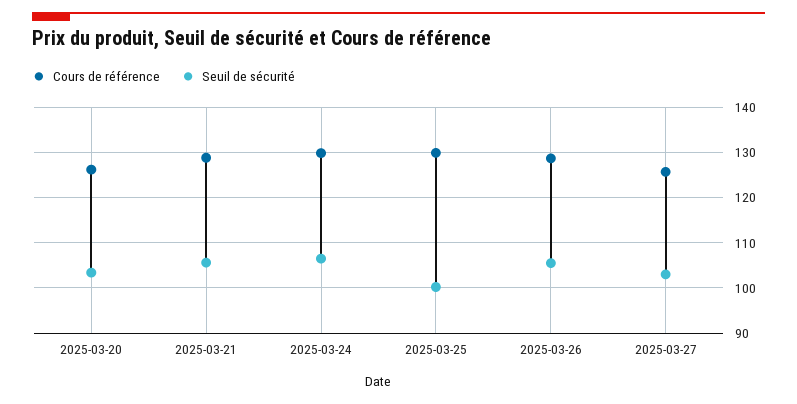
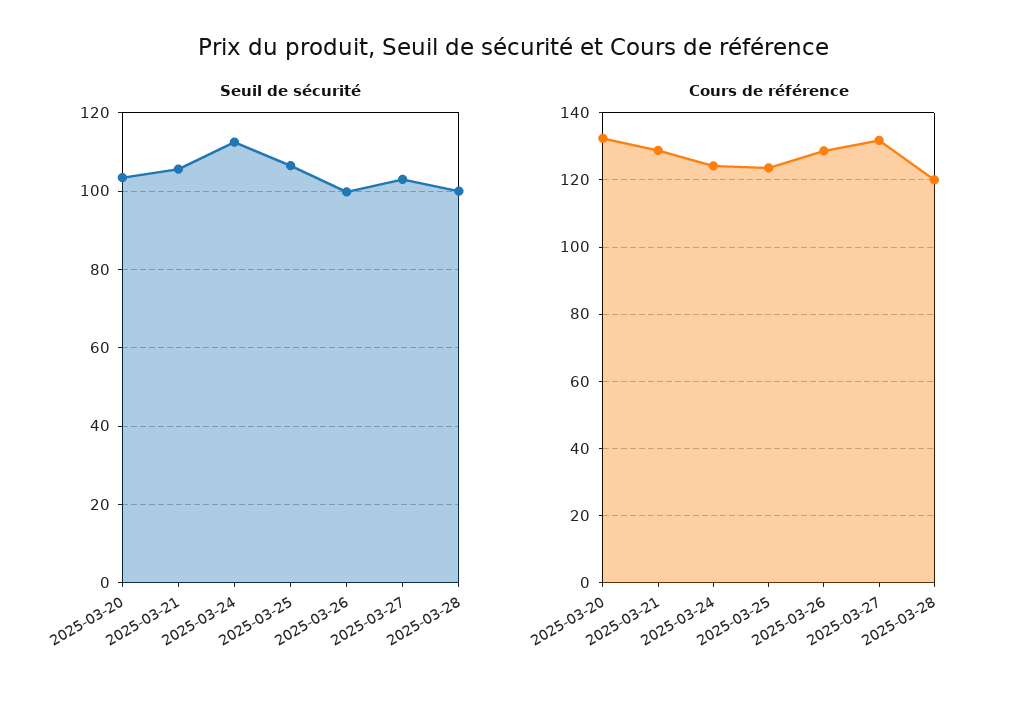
Cours de référence, 2025-03-20: 126 -> 132
Cours de référence, 2025-03-24: 130 -> 124
Seuil de sécurité, 2025-03-24: 106 -> 112
Cours de référence, 2025-03-25: 130 -> 124
Seuil de sécurité, 2025-03-25: 100 -> 106
Seuil de sécurité, 2025-03-26: 106 -> 100
Cours de référence, 2025-03-27: 126 -> 132
Seuil de sécurité, 2025-03-28: none -> 100
Cours de référence, 2025-03-28: none -> 120

